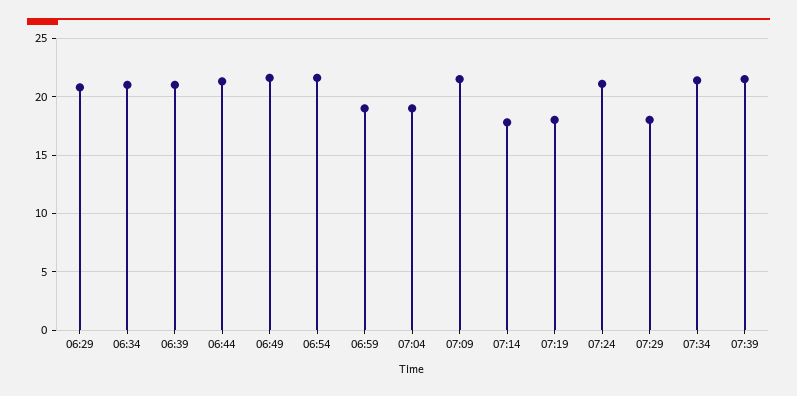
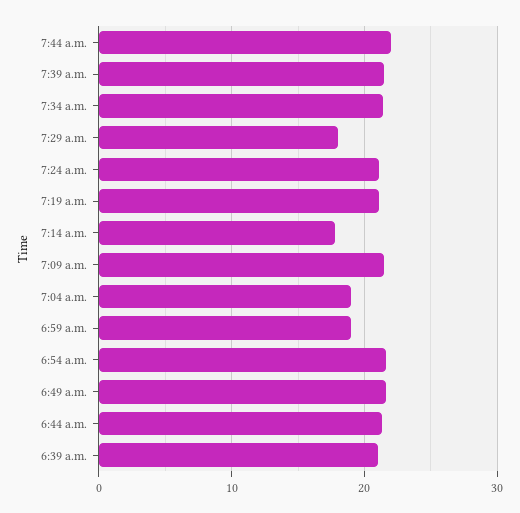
06:29: 21 -> none
06:34: 21 -> none
07:19: 18 -> 21
7:44 a.m.: none -> 22

